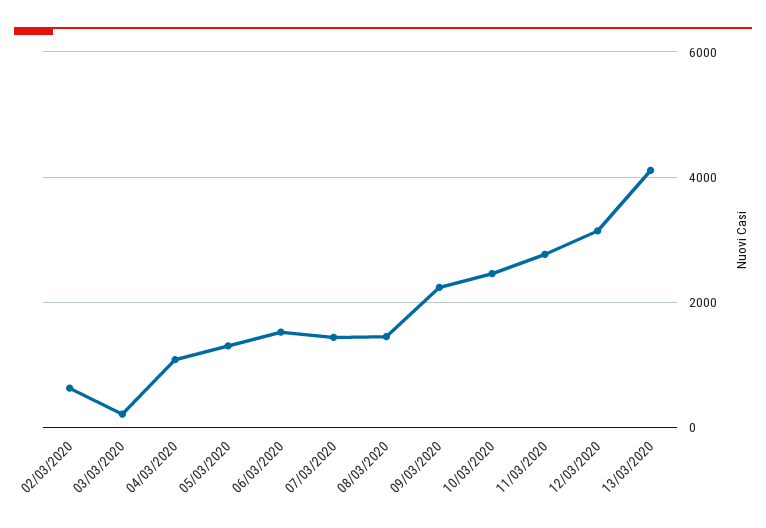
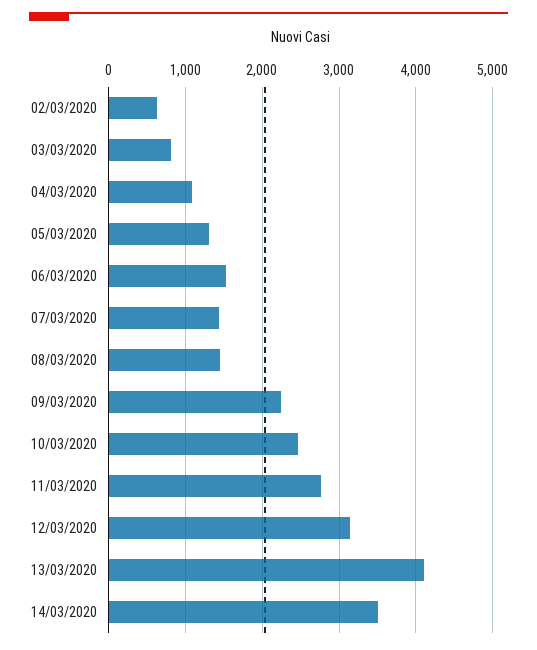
03/03/2020: 200 -> 800
14/03/2020: none -> 3500

